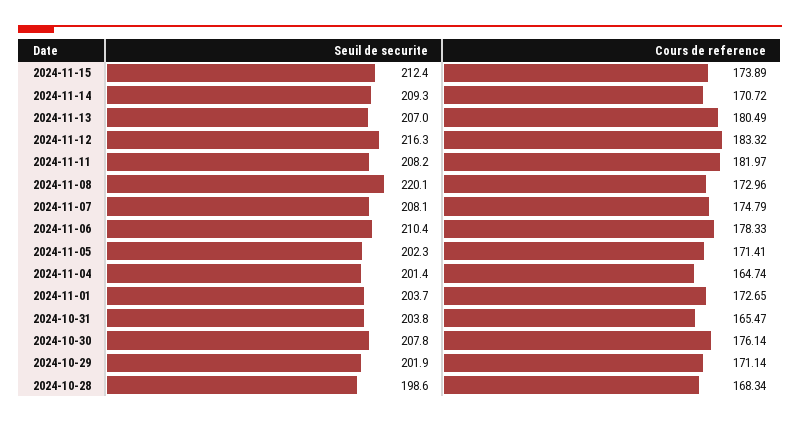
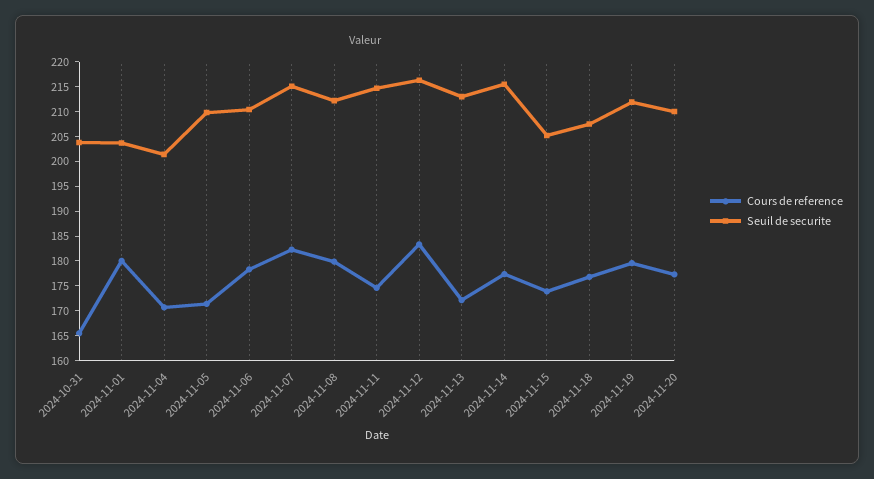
Seuil de securite, 2024-11-15: 212.4 -> 205
Seuil de securite, 2024-11-14: 209.3 -> 215
Cours de reference, 2024-11-14: 170.72 -> 177.5
Seuil de securite, 2024-11-13: 207 -> 212.5
Cours de reference, 2024-11-13: 180.49 -> 172.5
Seuil de securite, 2024-11-11: 208.2 -> 215
Cours de reference, 2024-11-11: 181.97 -> 175
Seuil de securite, 2024-11-08: 220.1 -> 212.5
Cours de reference, 2024-11-08: 172.96 -> 180
Seuil de securite, 2024-11-07: 208.1 -> 215
Cours de reference, 2024-11-07: 174.79 -> 182.5
Seuil de securite, 2024-11-05: 202.3 -> 210
Cours de reference, 2024-11-04: 164.74 -> 170
Cours de reference, 2024-11-01: 172.65 -> 180
Seuil de securite, 2024-10-30: 207.8 -> none
Cours de reference, 2024-10-30: 176.14 -> none
Seuil de securite, 2024-10-29: 201.9 -> none
Cours de reference, 2024-10-29: 171.14 -> none
Seuil de securite, 2024-10-28: 198.6 -> none
Cours de reference, 2024-10-28: 168.34 -> none
Cours de reference, 2024-11-18: none -> 177.5
Seuil de securite, 2024-11-18: none -> 207.5
Cours de reference, 2024-11-19: none -> 180
Seuil de securite, 2024-11-19: none -> 212.5
Cours de reference, 2024-11-20: none -> 177.5
Seuil de securite, 2024-11-20: none -> 210

